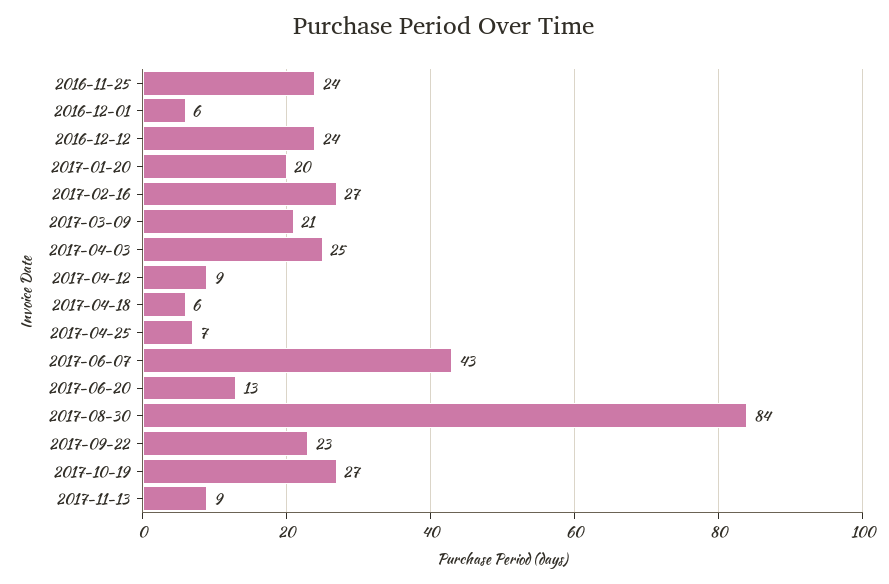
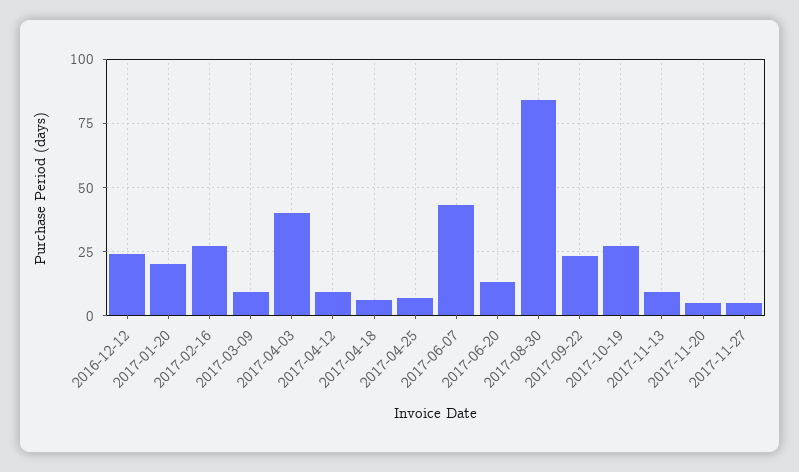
2016-11-25: 24 -> none
2016-12-01: 6 -> none
2017-03-09: 21 -> 10
2017-04-03: 25 -> 40
2017-11-20: none -> 5
2017-11-27: none -> 5

